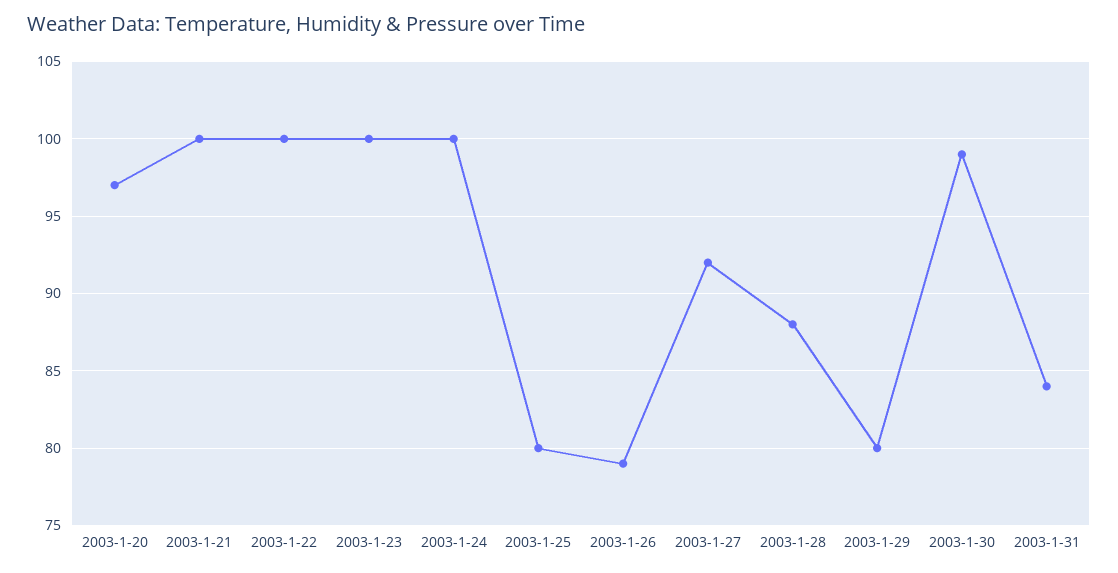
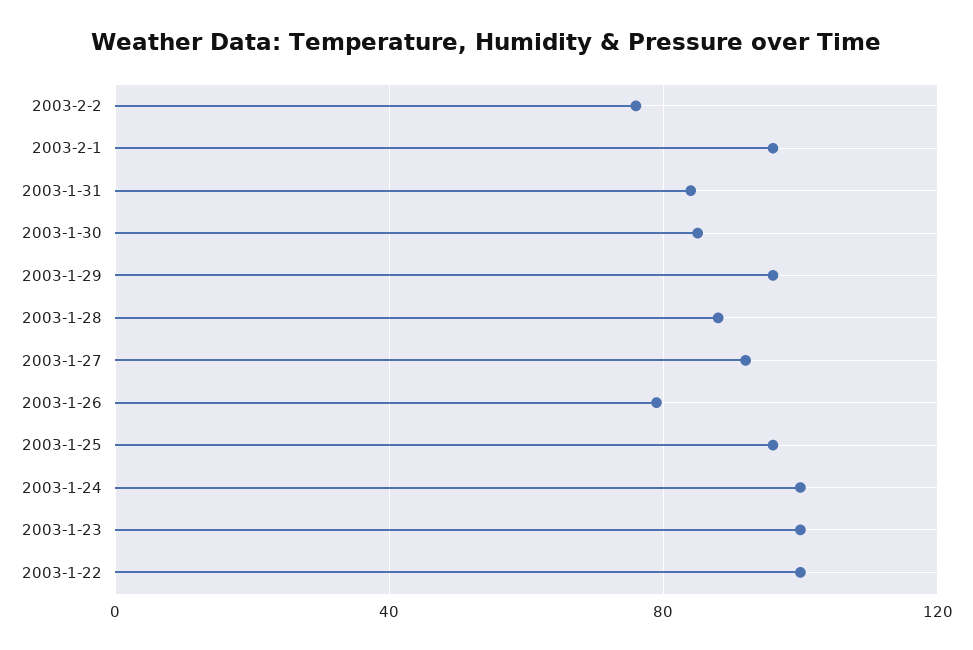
2003-1-20: 97 -> none
2003-1-21: 100 -> none
2003-1-25: 80 -> 95
2003-1-29: 80 -> 95
2003-1-30: 99 -> 85
2003-2-2: none -> 75
2003-2-1: none -> 95

